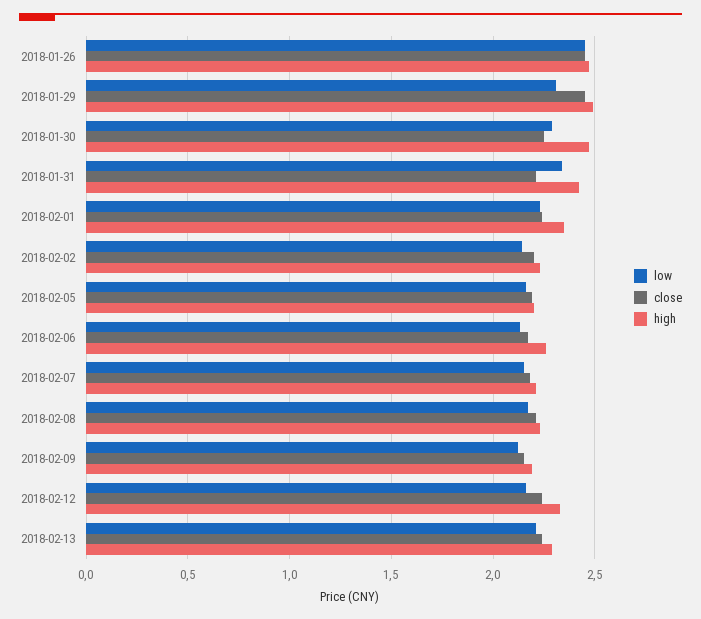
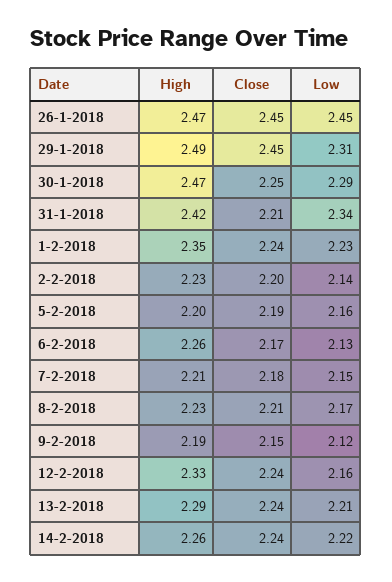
high, 14-2-2018: none -> 2.26
close, 14-2-2018: none -> 2.24
low, 14-2-2018: none -> 2.22

